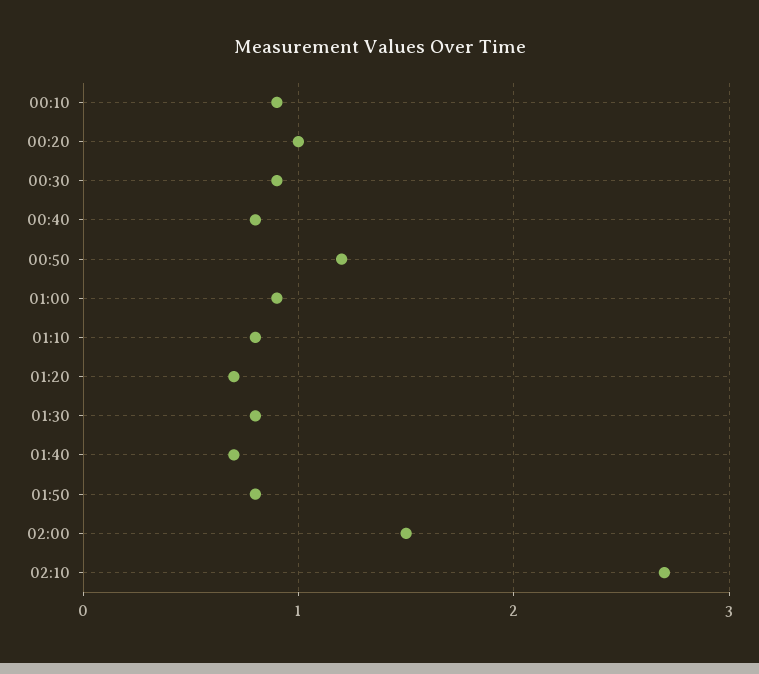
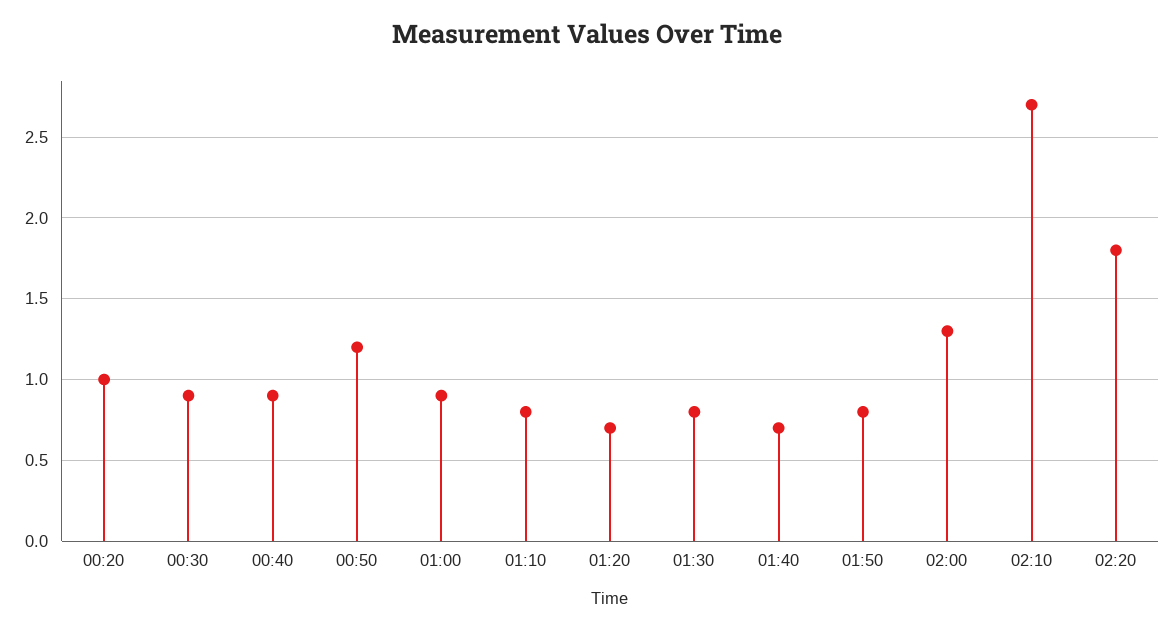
00:10: 0.9 -> none
00:40: 0.8 -> 0.9
02:00: 1.5 -> 1.3
02:20: none -> 1.8

